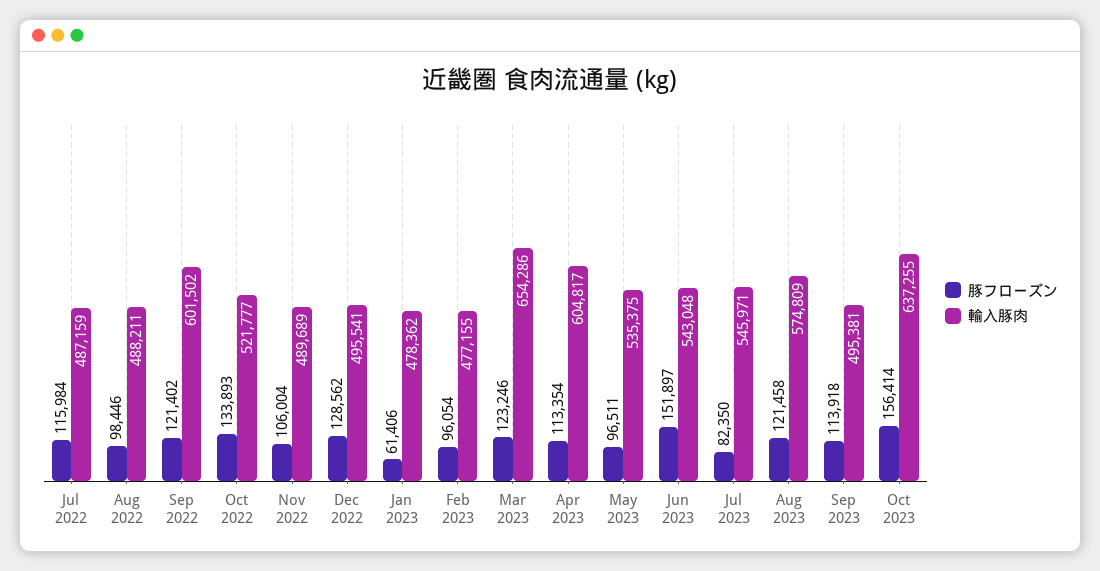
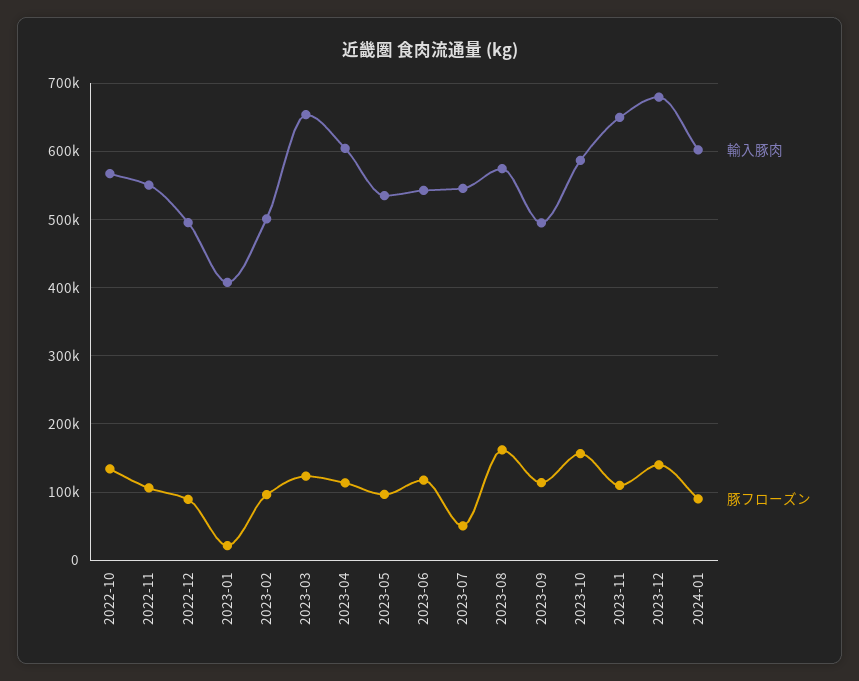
豚フローズン, Jul 2022: 115984 -> none
輸入豚肉, Jul 2022: 487159 -> none
豚フローズン, Aug 2022: 98446 -> none
輸入豚肉, Aug 2022: 488211 -> none
豚フローズン, Sep 2022: 121402 -> none
輸入豚肉, Sep 2022: 601502 -> none
輸入豚肉, Oct 2022: 521777 -> 570000
輸入豚肉, Nov 2022: 489689 -> 550000
豚フローズン, Dec 2022: 128562 -> 90000
豚フローズン, Jan 2023: 61406 -> 20000
輸入豚肉, Jan 2023: 478362 -> 410000
輸入豚肉, Feb 2023: 477155 -> 500000
豚フローズン, Jun 2023: 151897 -> 120000
豚フローズン, Jul 2023: 82350 -> 50000
豚フローズン, Aug 2023: 121458 -> 160000
輸入豚肉, Oct 2023: 637255 -> 590000
輸入豚肉, 2023-11: none -> 650000
豚フローズン, 2023-11: none -> 110000
輸入豚肉, 2023-12: none -> 680000
豚フローズン, 2023-12: none -> 140000
輸入豚肉, 2024-01: none -> 600000
豚フローズン, 2024-01: none -> 90000

